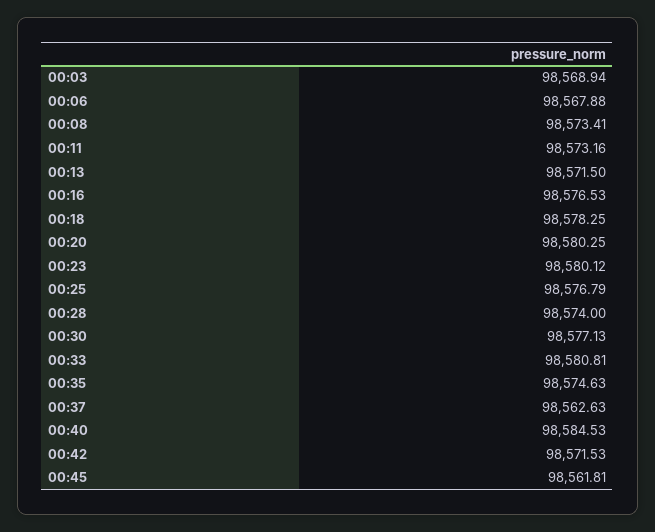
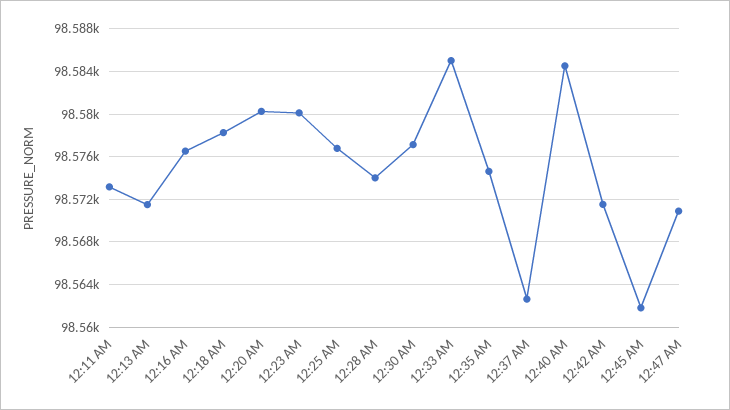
00:03: 98568.94 -> none
00:06: 98567.88 -> none
00:08: 98573.41 -> none
00:33: 98580.81 -> 98585
12:47 AM: none -> 98571

